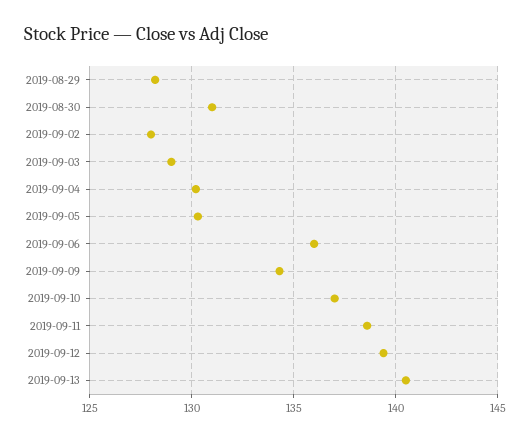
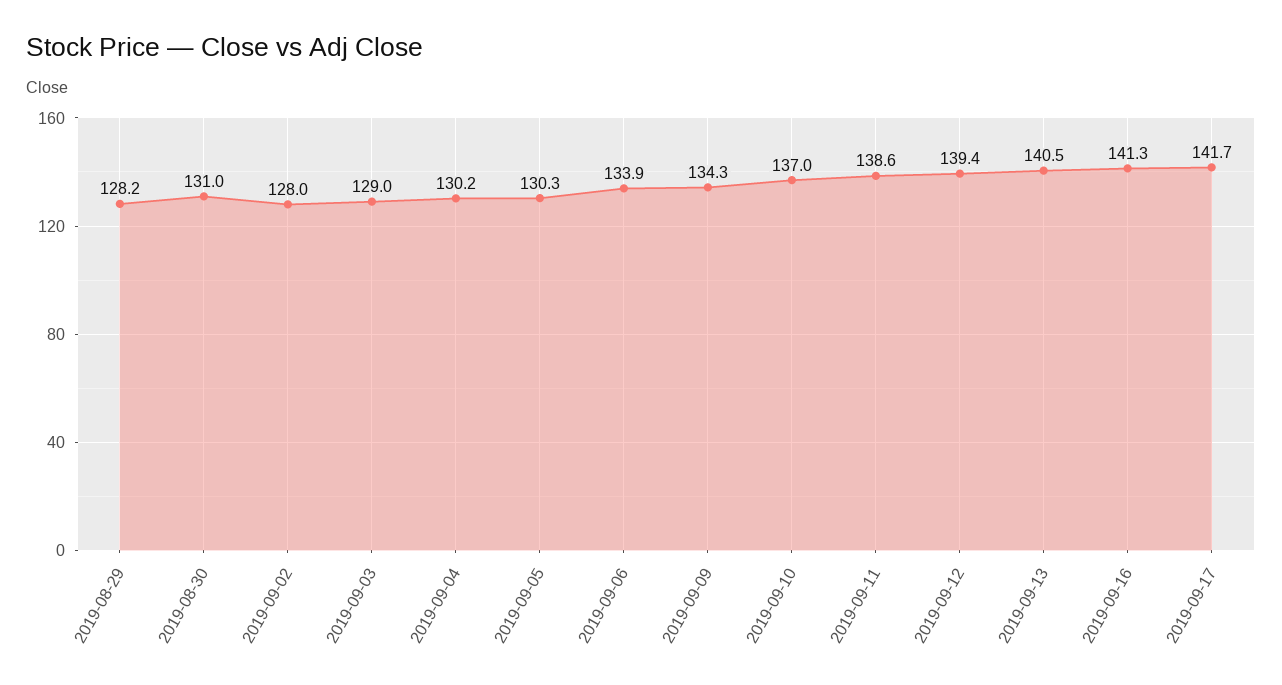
2019-09-06: 136 -> 133.9
2019-09-16: none -> 141.3
2019-09-17: none -> 141.7

